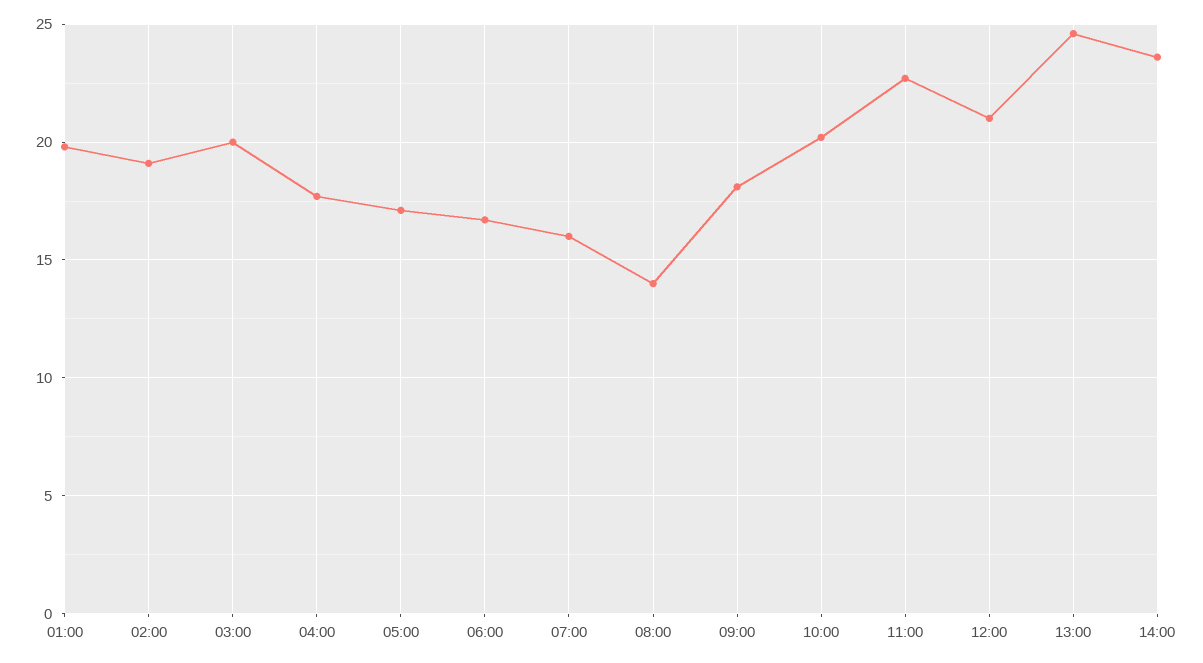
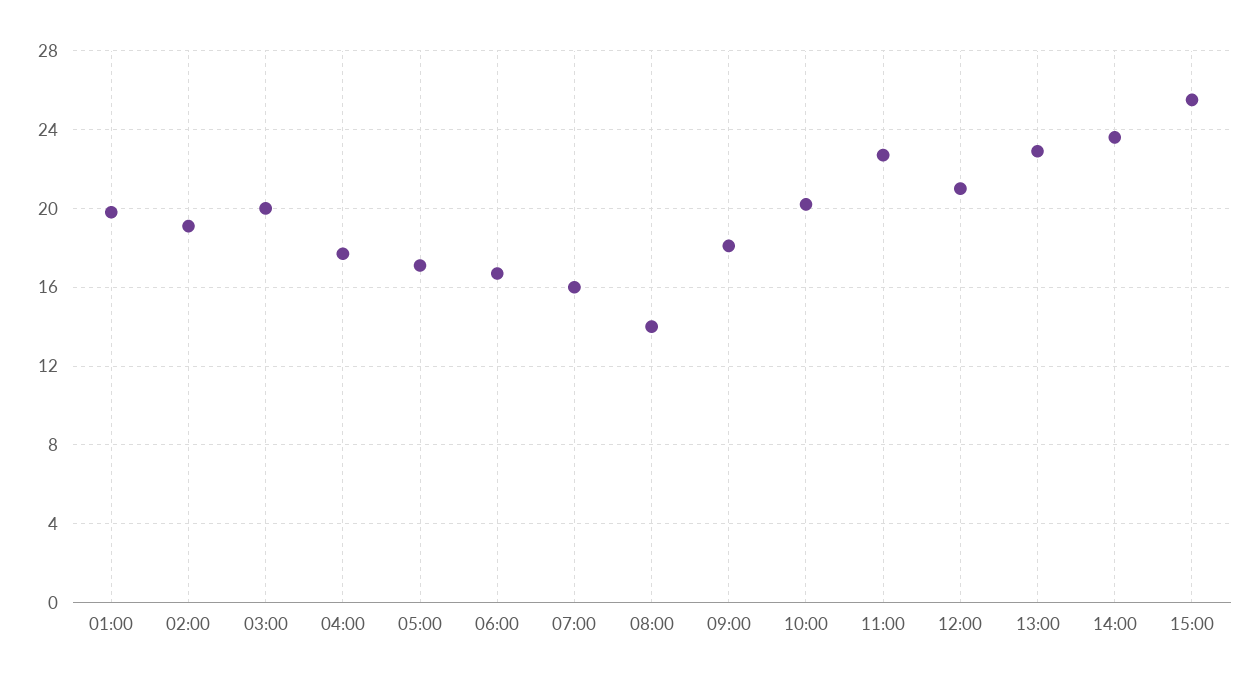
13:00: 24.5 -> 23
15:00: none -> 25.5

